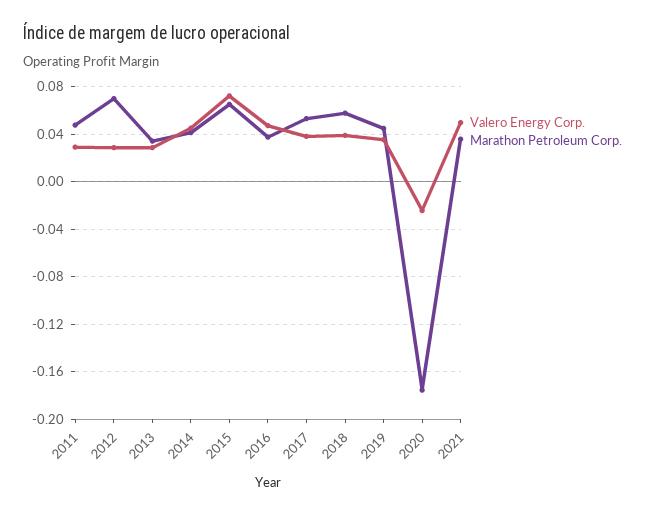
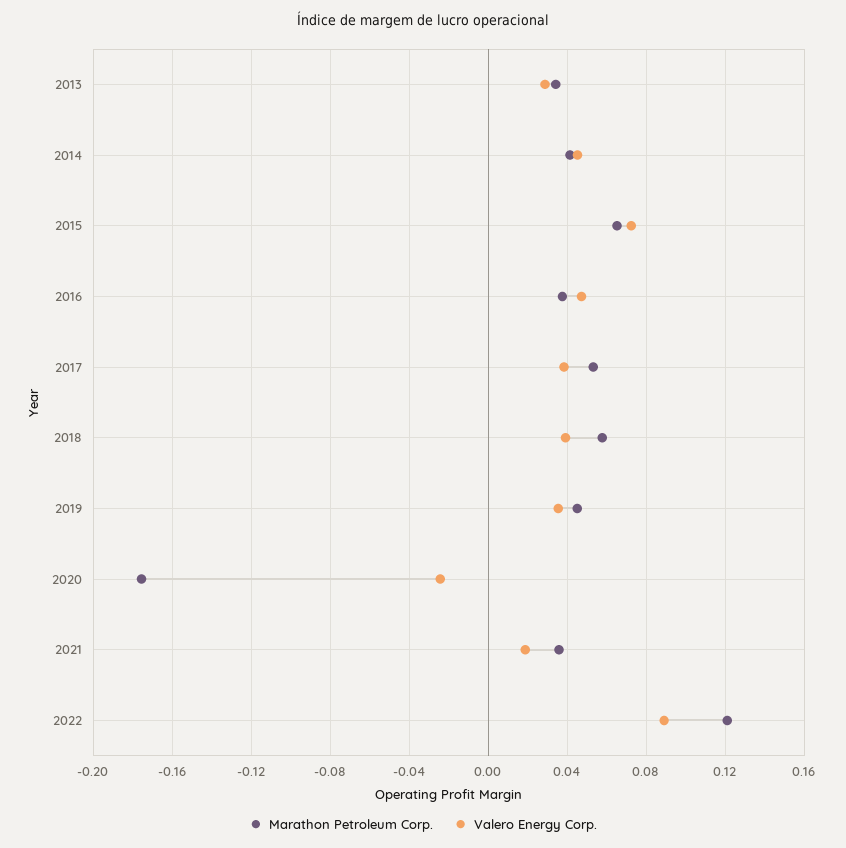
Valero Energy Corp., 2011: 0.03 -> none
Marathon Petroleum Corp., 2011: 0.05 -> none
Valero Energy Corp., 2012: 0.03 -> none
Marathon Petroleum Corp., 2012: 0.07 -> none
Valero Energy Corp., 2021: 0.05 -> 0.02
Marathon Petroleum Corp., 2022: none -> 0.12
Valero Energy Corp., 2022: none -> 0.09

